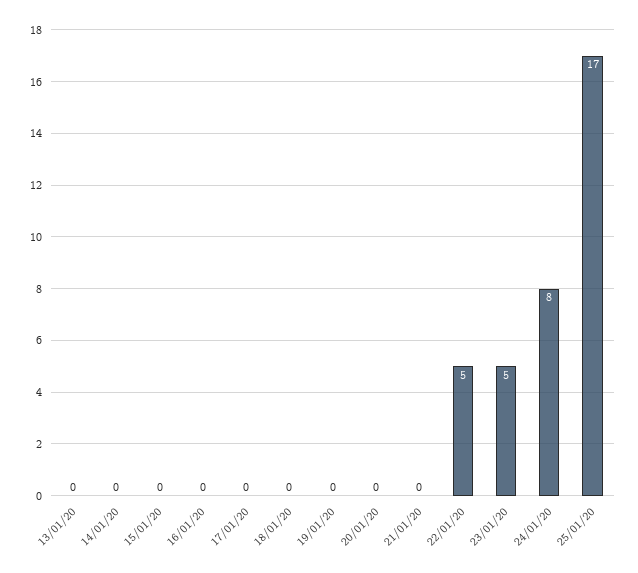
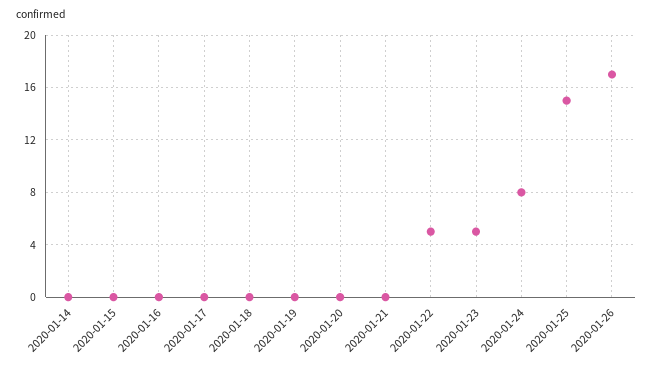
13/01/20: 0 -> none
25/01/20: 17 -> 15
2020-01-26: none -> 17

